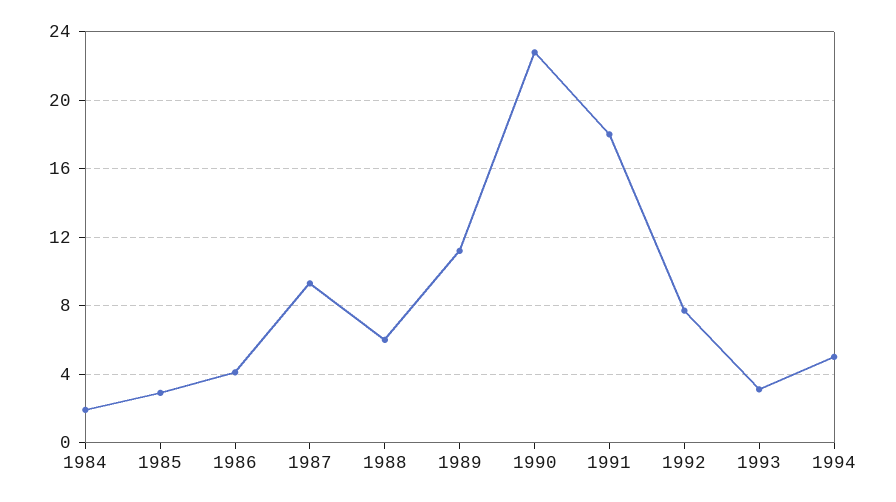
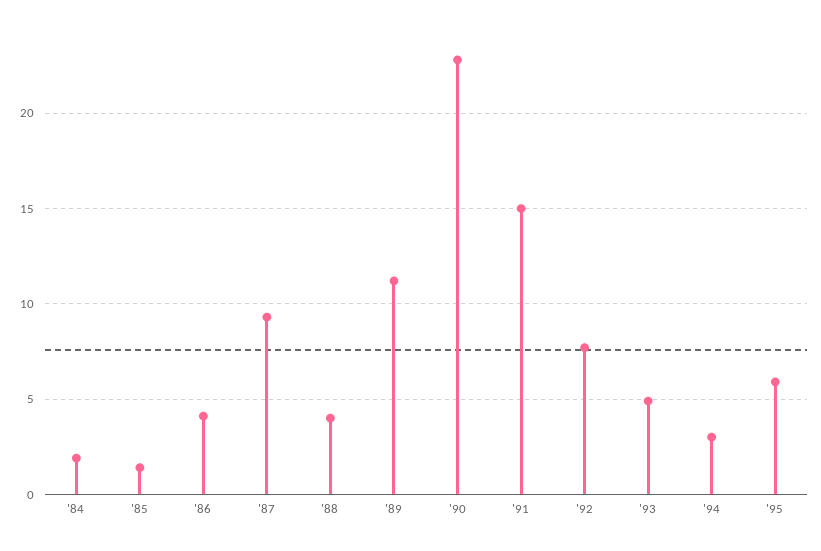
1985: 3 -> 1.5
1988: 6 -> 4
1991: 18 -> 15
1993: 3 -> 5
1994: 5 -> 3
'95: none -> 6

